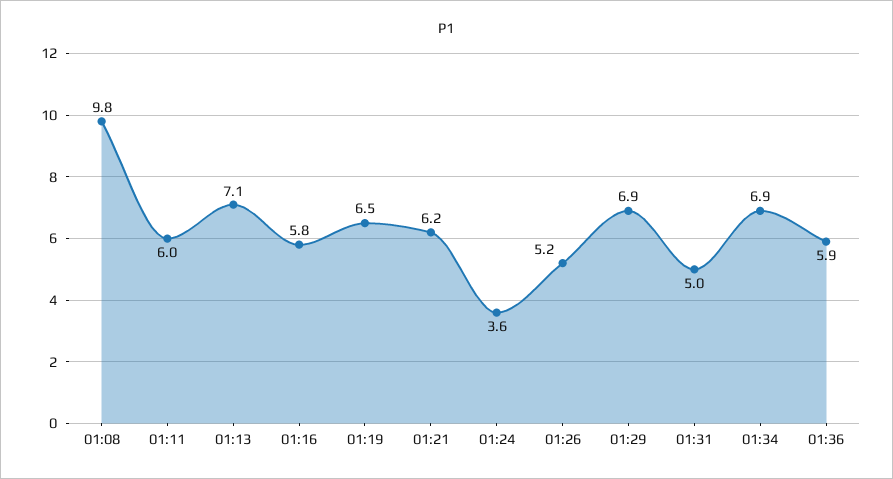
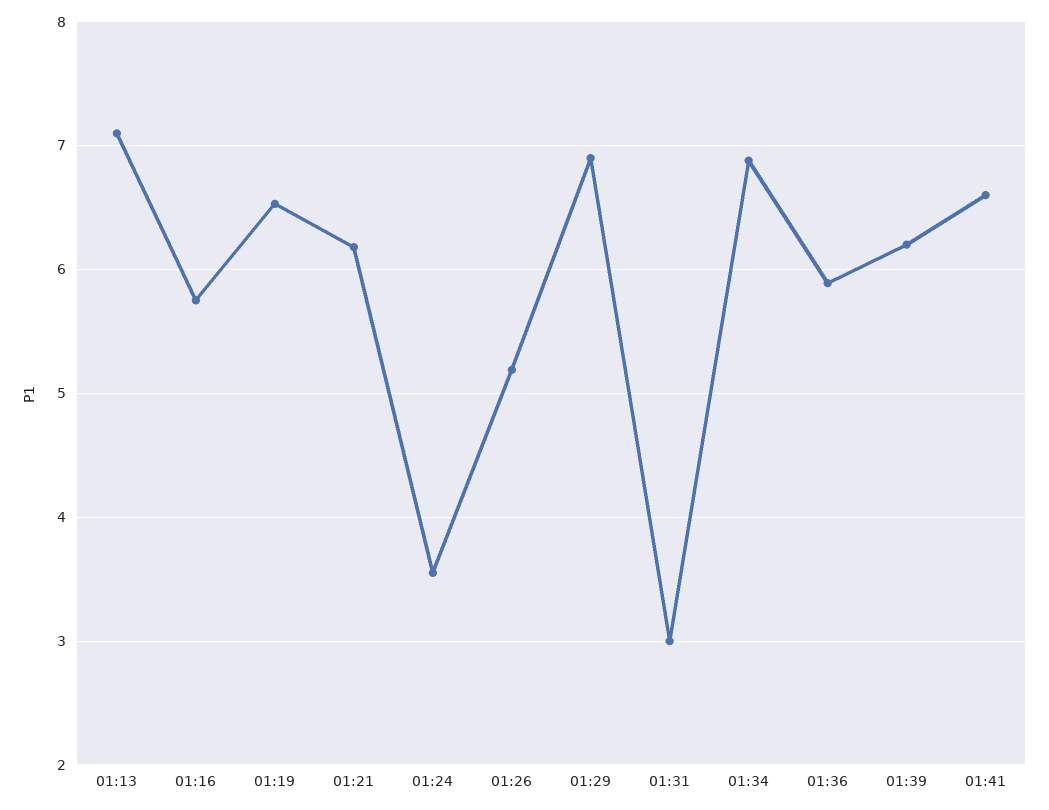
01:08: 9.8 -> none
01:11: 6 -> none
01:31: 5 -> 3
01:39: none -> 6.2
01:41: none -> 6.6

